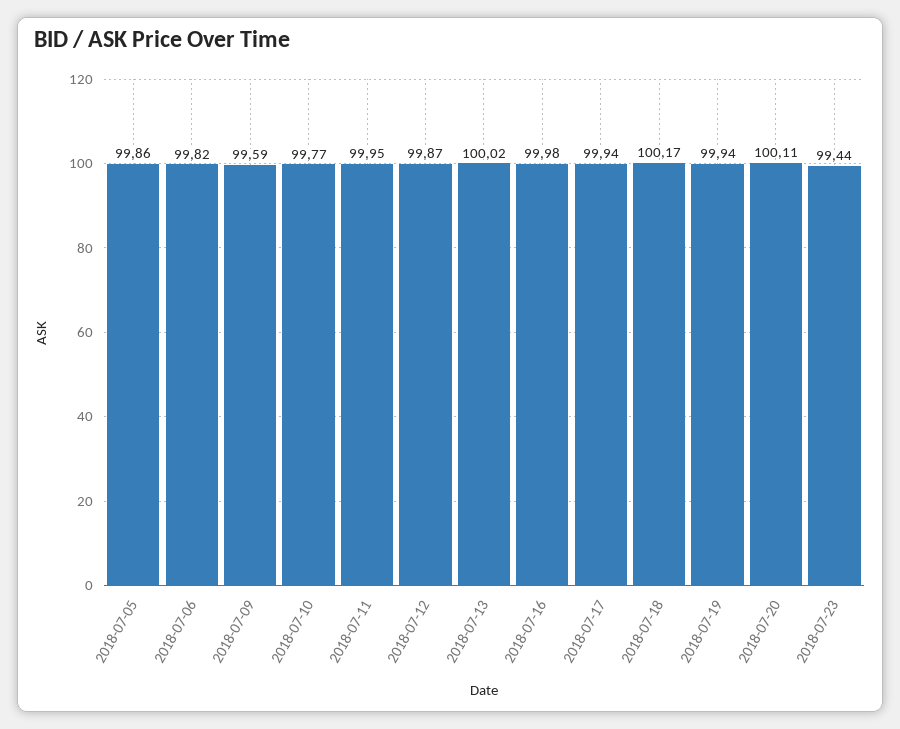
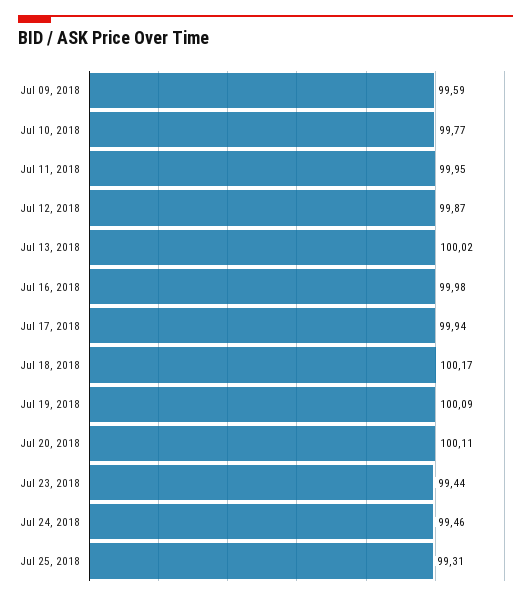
2018-07-05: 99.86 -> none
2018-07-06: 99.82 -> none
2018-07-19: 99.94 -> 100.09
Jul 24, 2018: none -> 99.46
Jul 25, 2018: none -> 99.31

